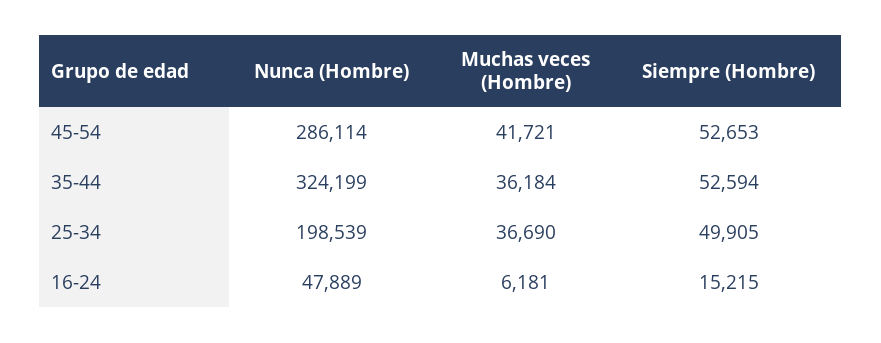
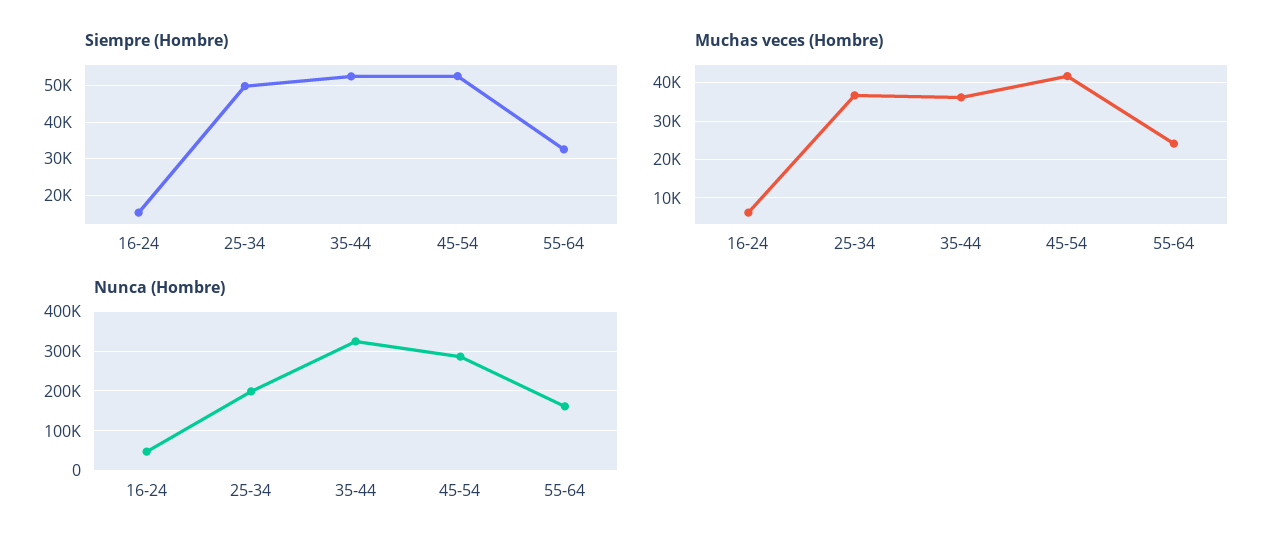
Siempre (Hombre), 55-64: none -> 32000
Muchas veces (Hombre), 55-64: none -> 24000
Nunca (Hombre), 55-64: none -> 160000

